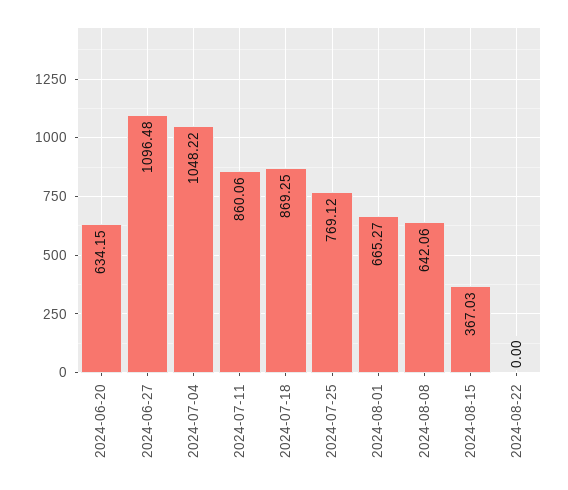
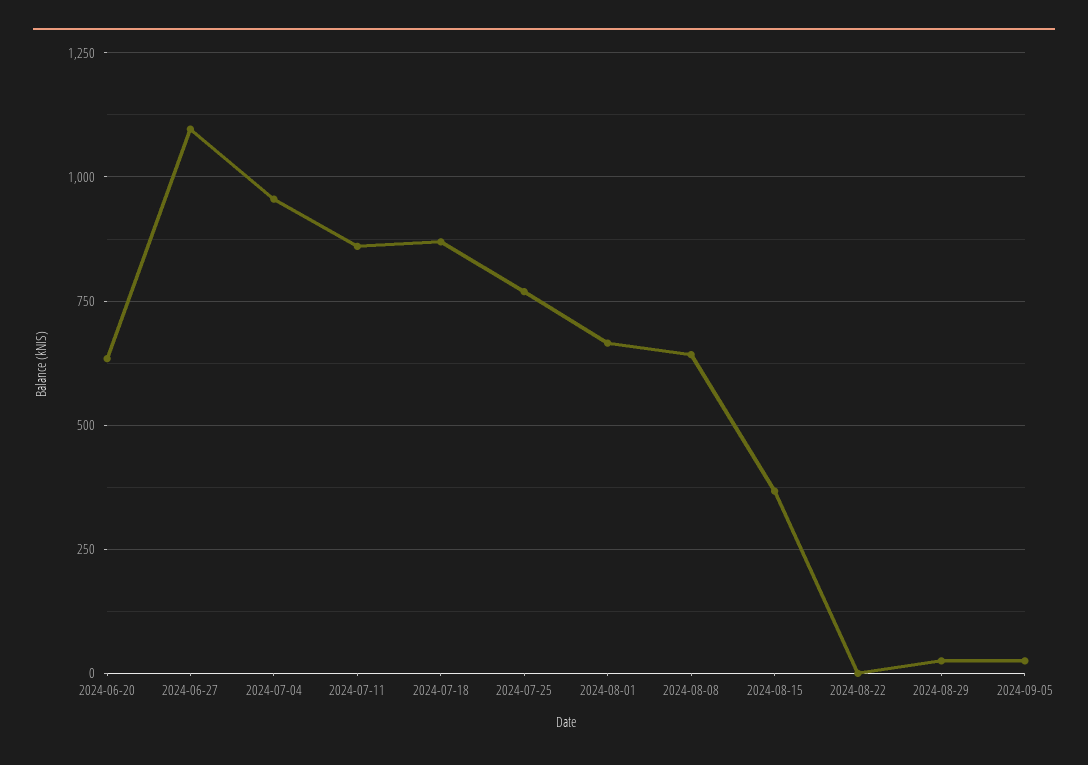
2024-07-04: 1048.22 -> 950
2024-08-29: none -> 25
2024-09-05: none -> 25

